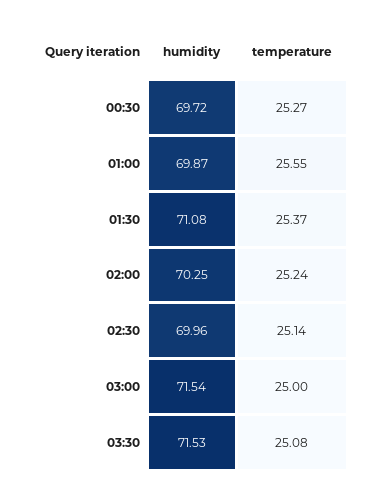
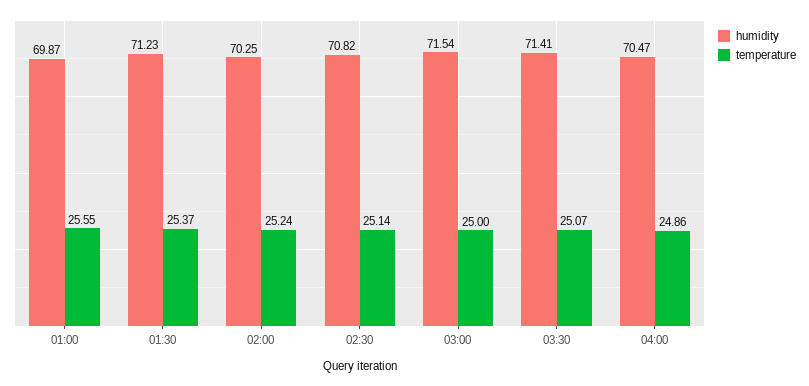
humidity, 00:30: 69.72 -> none
temperature, 00:30: 25.27 -> none
humidity, 01:30: 71.08 -> 71.23
humidity, 02:30: 69.96 -> 70.82
humidity, 03:30: 71.53 -> 71.41
temperature, 03:30: 25.08 -> 25.07
humidity, 04:00: none -> 70.47
temperature, 04:00: none -> 24.86

